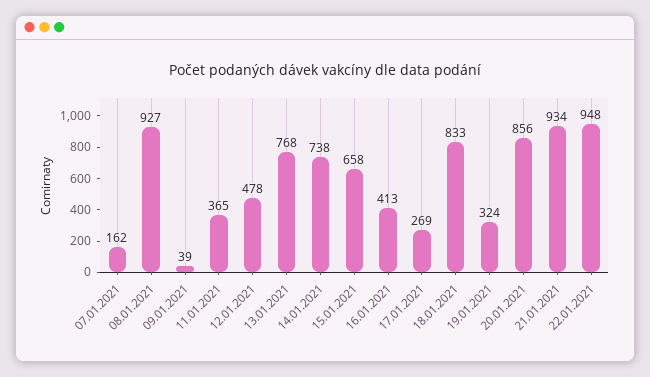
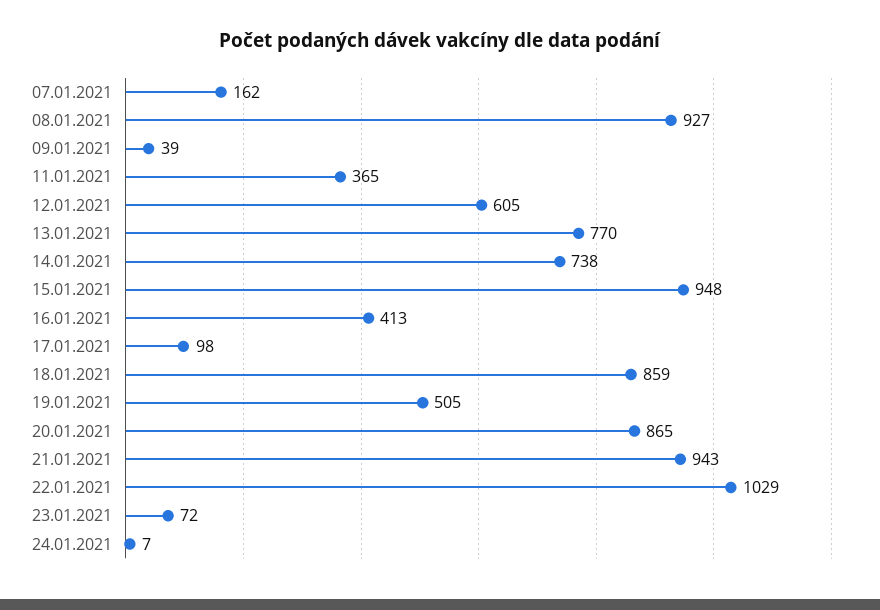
12.01.2021: 478 -> 605
13.01.2021: 768 -> 770
15.01.2021: 658 -> 948
17.01.2021: 269 -> 98
18.01.2021: 833 -> 859
19.01.2021: 324 -> 505
20.01.2021: 856 -> 865
21.01.2021: 934 -> 943
22.01.2021: 948 -> 1029
23.01.2021: none -> 72
24.01.2021: none -> 7

